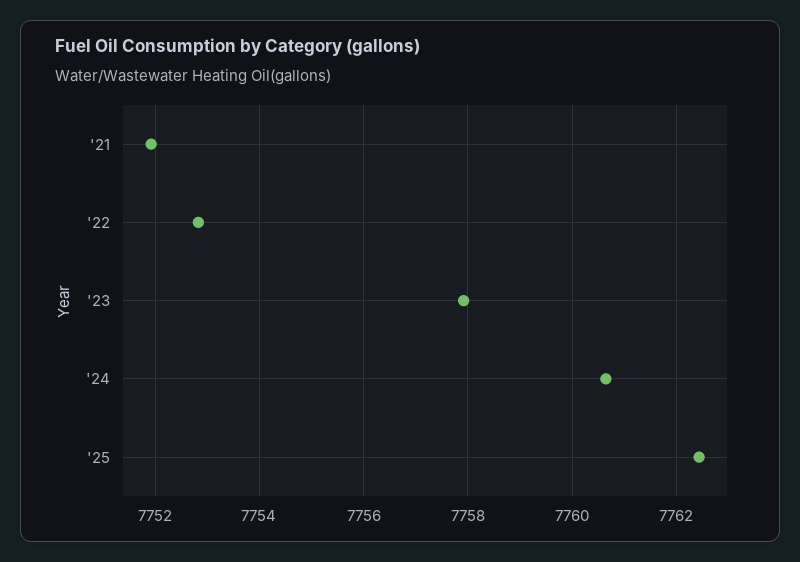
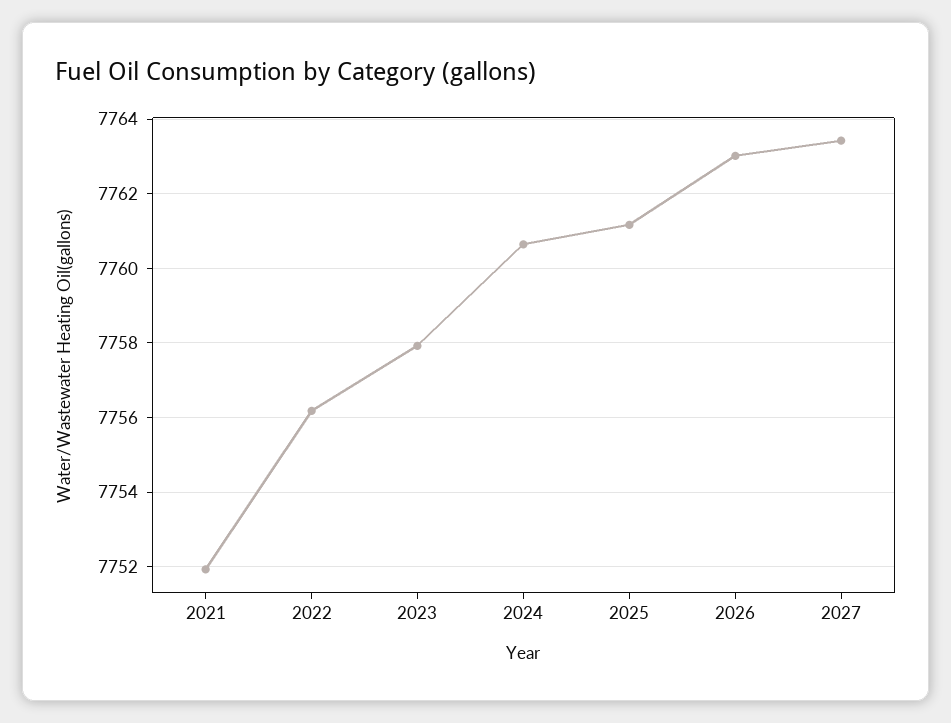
'22: 7752.8 -> 7756.2
'25: 7762.4 -> 7761.2
2026: none -> 7763
2027: none -> 7763.4

